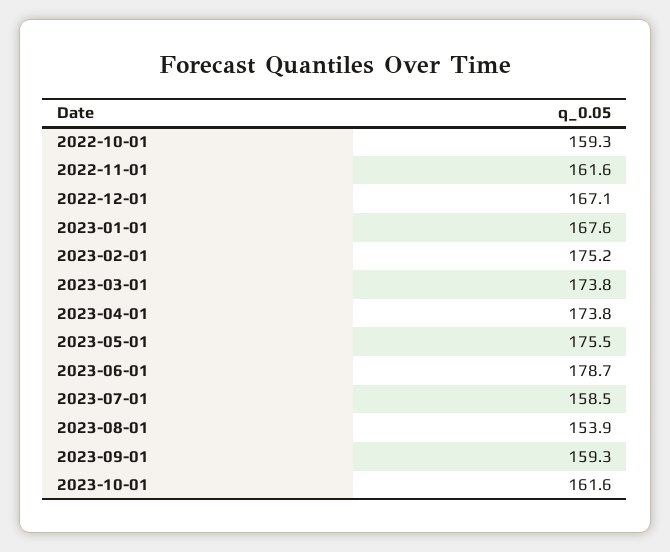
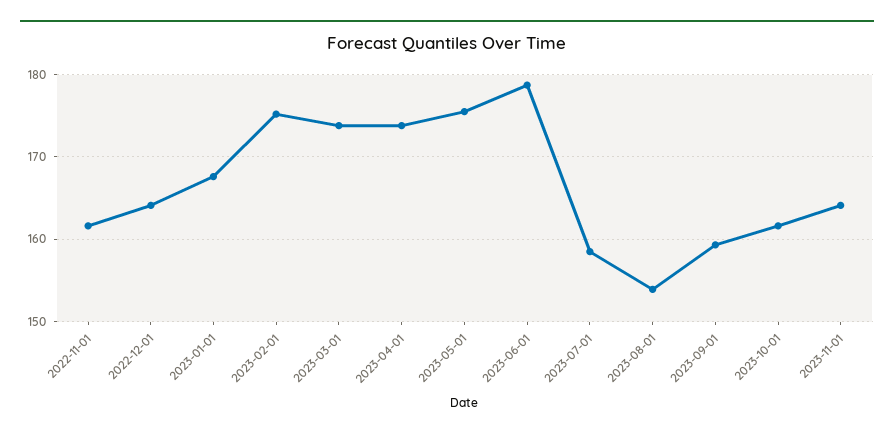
2022-10-01: 159.3 -> none
2022-12-01: 167.1 -> 164
2023-11-01: none -> 164

